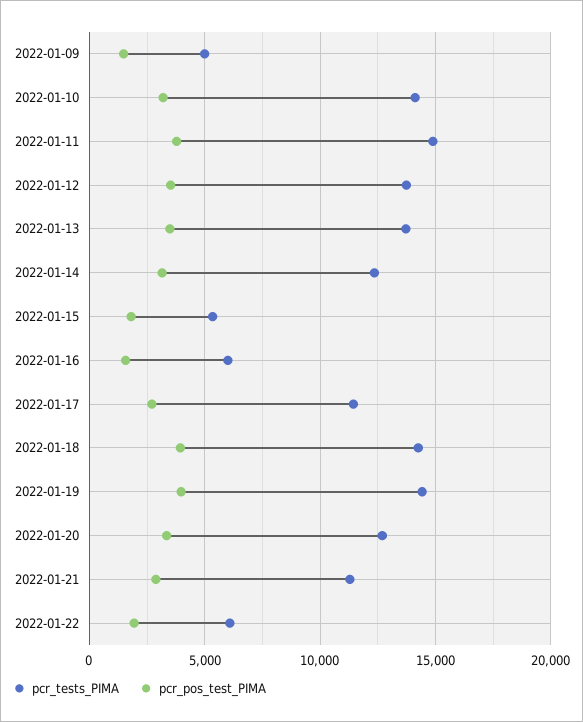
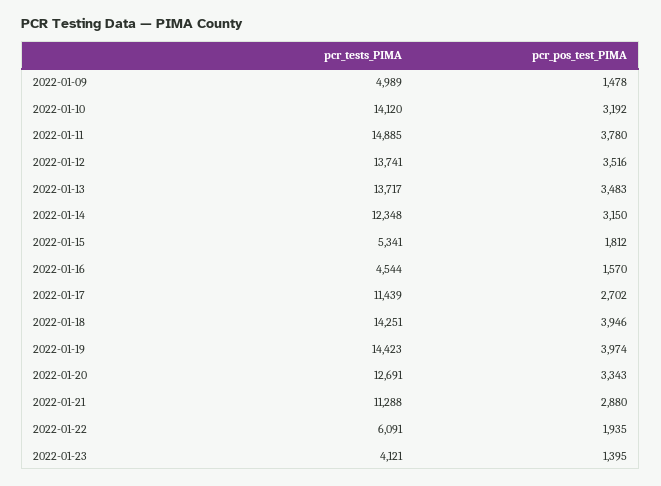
pcr_tests_PIMA, 2022-01-16: 6000 -> 4544
pcr_tests_PIMA, 2022-01-23: none -> 4121
pcr_pos_test_PIMA, 2022-01-23: none -> 1395

